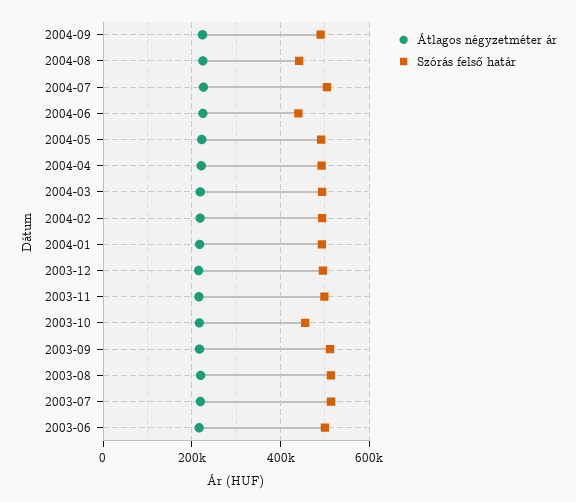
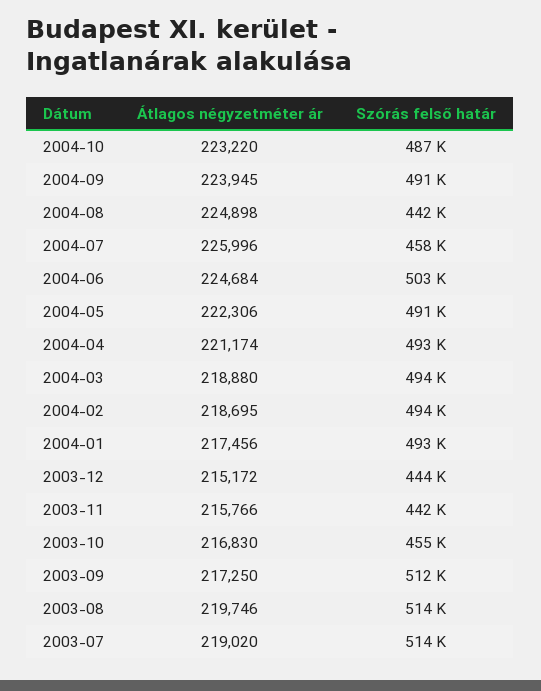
Szórás felső határ, 2004-07: 500000 -> 458000
Szórás felső határ, 2004-06: 440000 -> 503000
Szórás felső határ, 2003-12: 500000 -> 444000
Szórás felső határ, 2003-11: 500000 -> 442000
Átlagos négyzetméter ár, 2003-06: 220000 -> none
Szórás felső határ, 2003-06: 500000 -> none
Átlagos négyzetméter ár, 2004-10: none -> 223220
Szórás felső határ, 2004-10: none -> 487000

